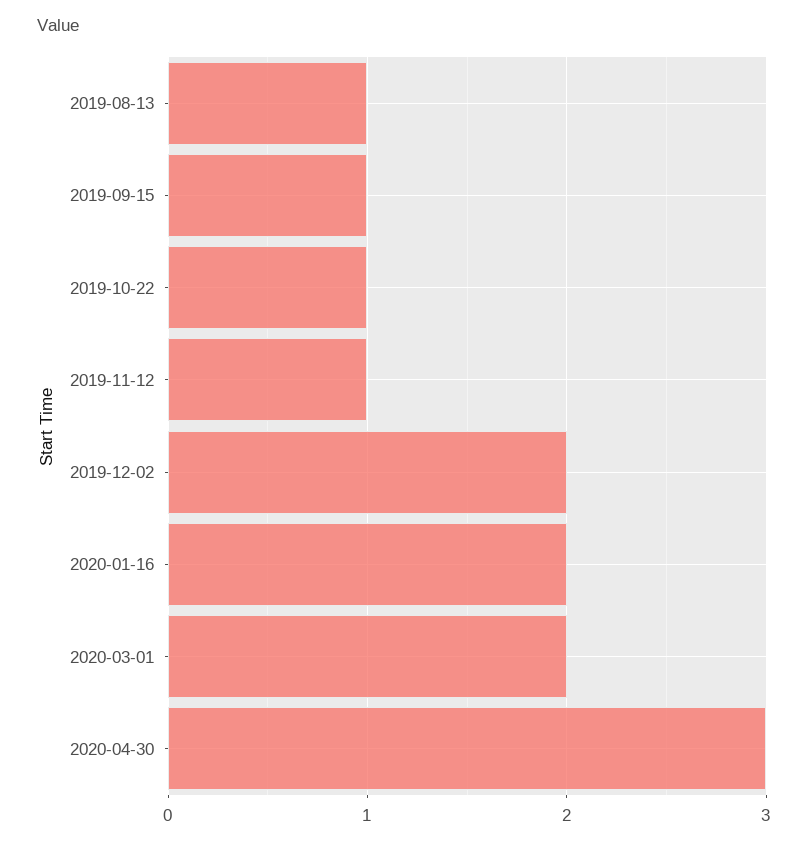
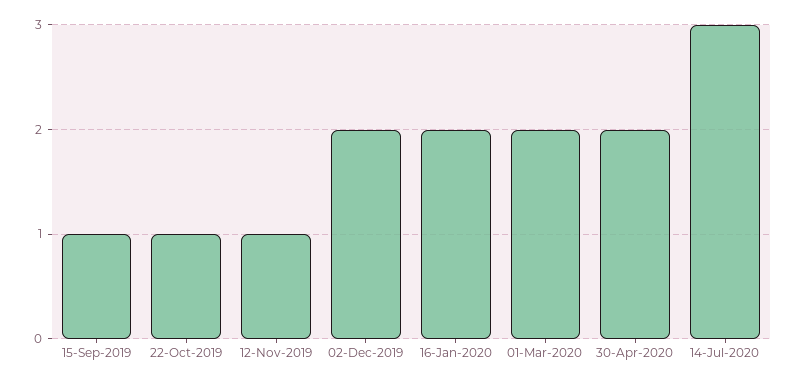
2019-08-13: 1 -> none
2020-04-30: 3 -> 2
14-Jul-2020: none -> 3

